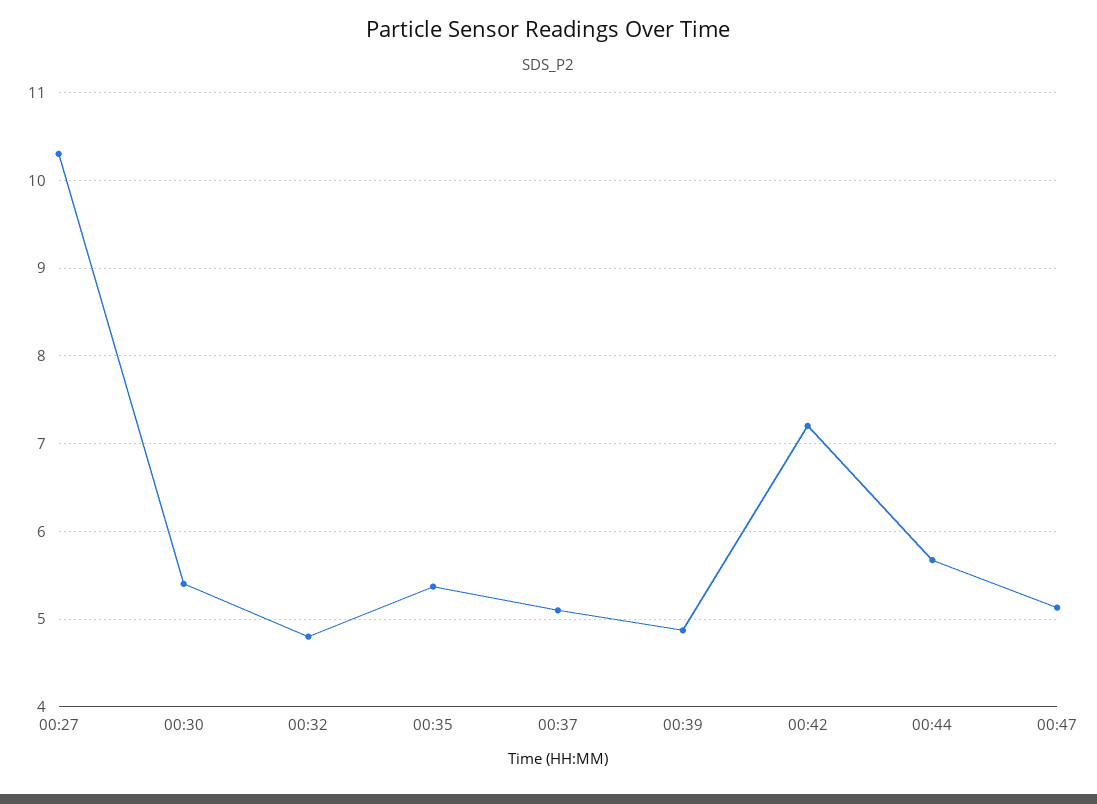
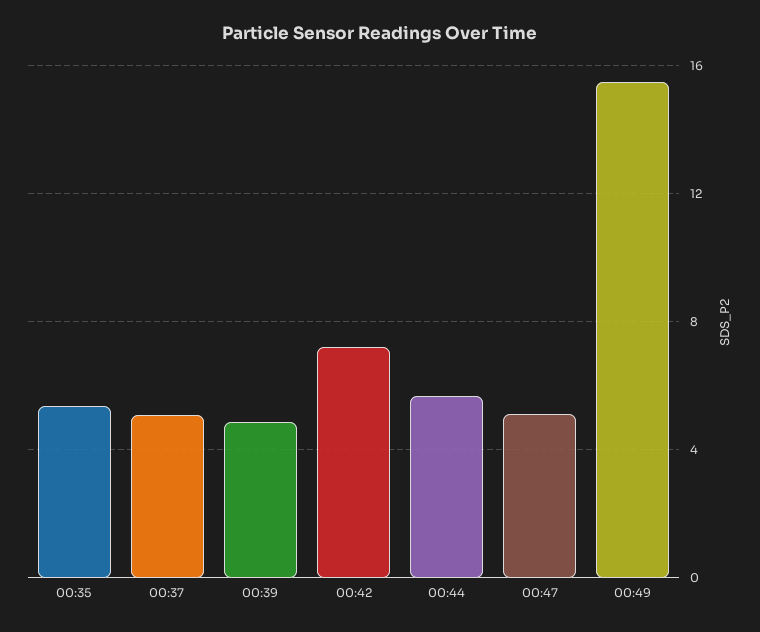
00:27: 10.3 -> none
00:30: 5.4 -> none
00:32: 4.8 -> none
00:49: none -> 15.5

